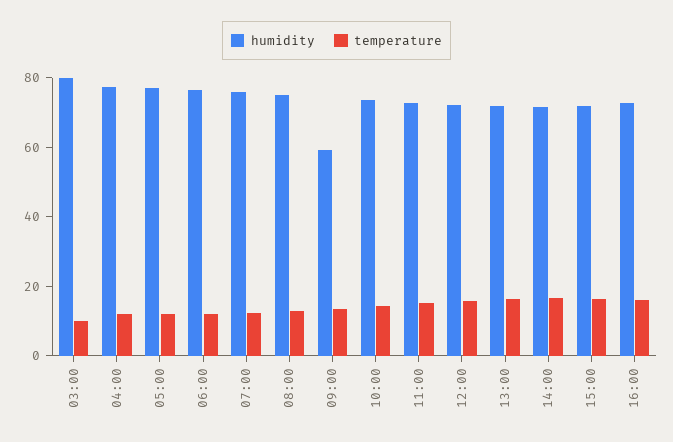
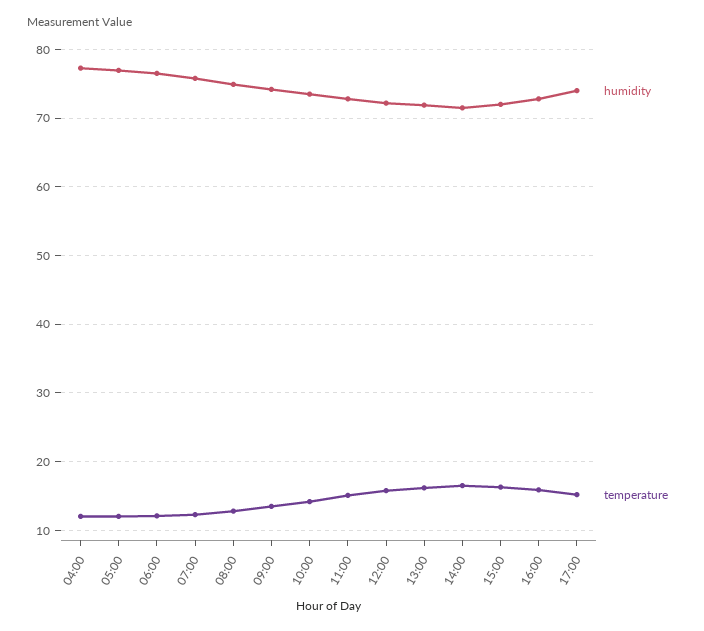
humidity, 03:00: 80 -> none
temperature, 03:00: 10 -> none
humidity, 09:00: 60 -> 74
humidity, 17:00: none -> 74
temperature, 17:00: none -> 15

